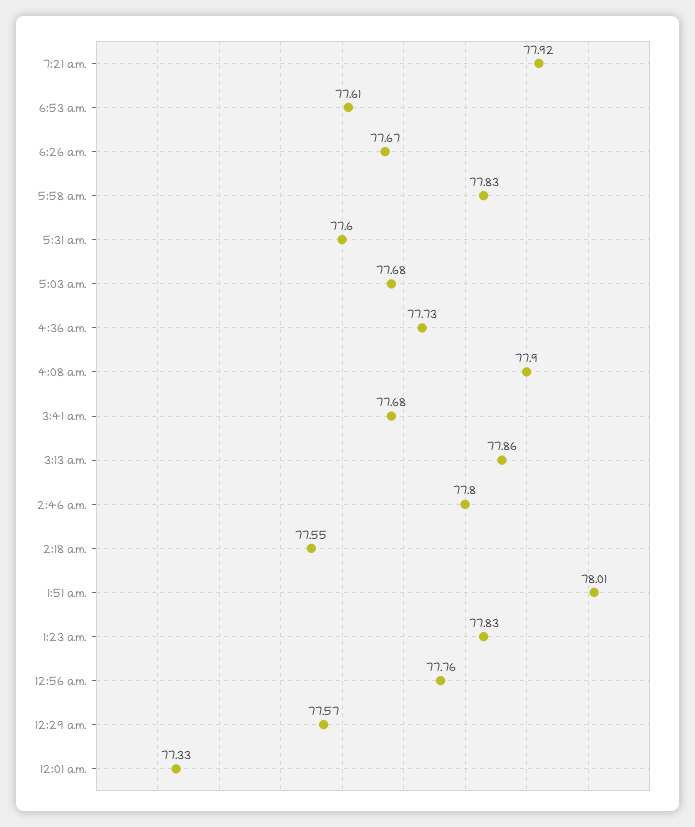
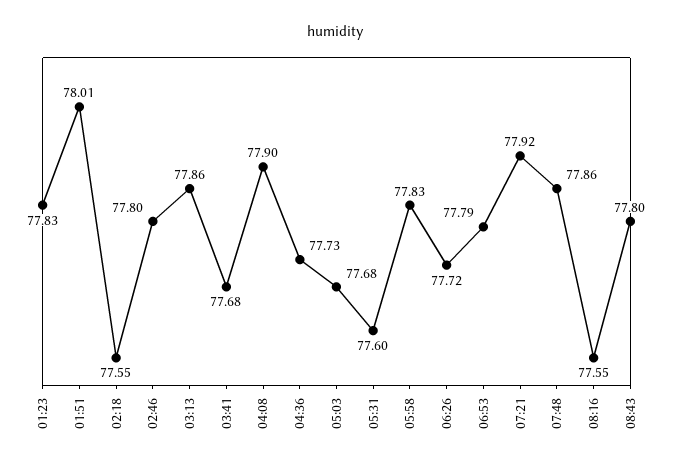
6:53 a.m.: 77.61 -> 77.79
6:26 a.m.: 77.67 -> 77.72
12:56 a.m.: 77.76 -> none
12:29 a.m.: 77.57 -> none
12:01 a.m.: 77.33 -> none
07:48: none -> 77.86
08:16: none -> 77.55
08:43: none -> 77.8

